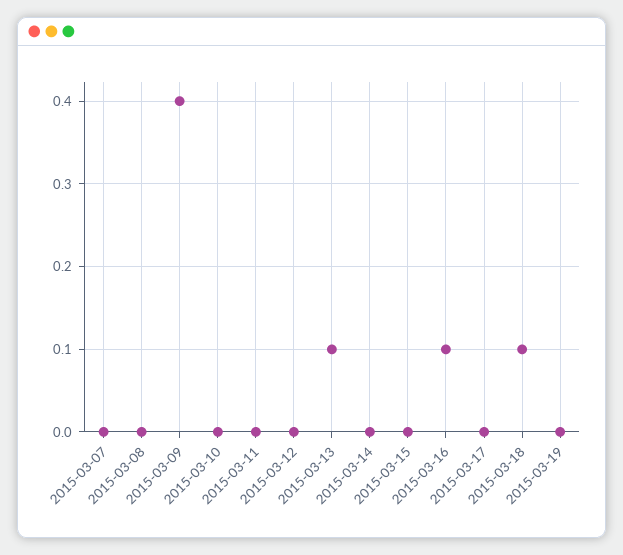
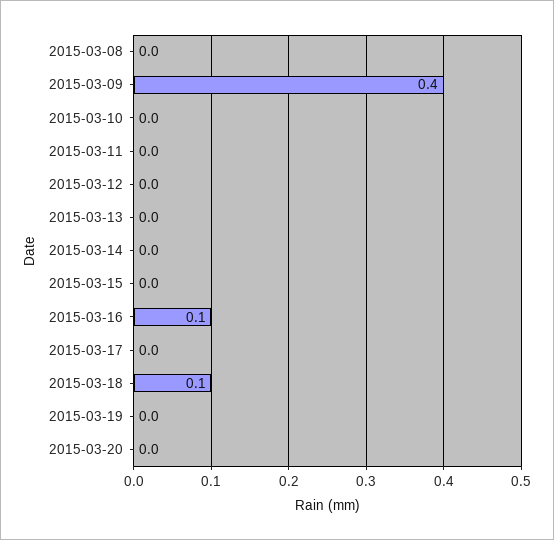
2015-03-07: 0 -> none
2015-03-13: 0.1 -> 0
2015-03-20: none -> 0

